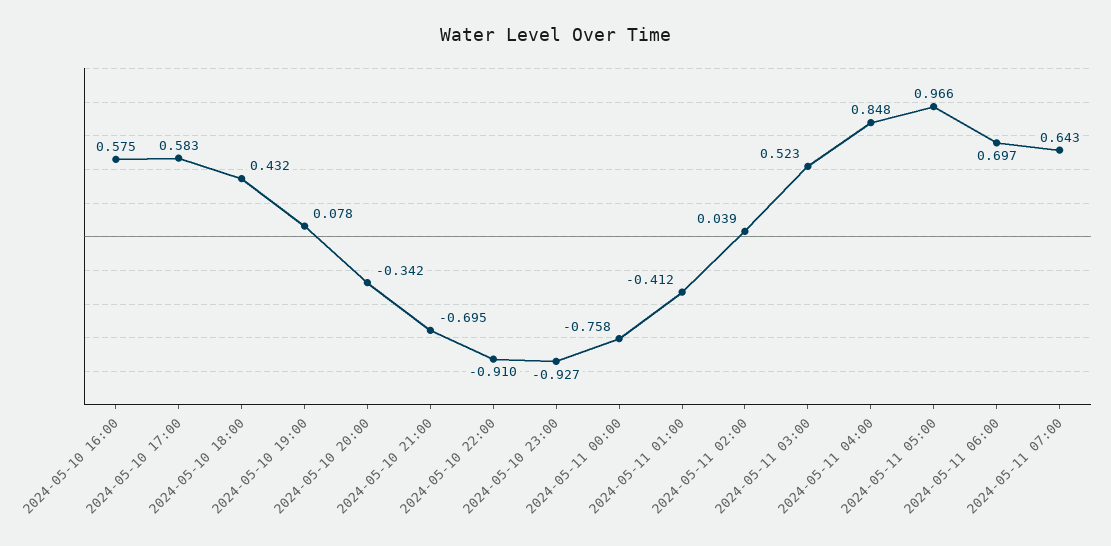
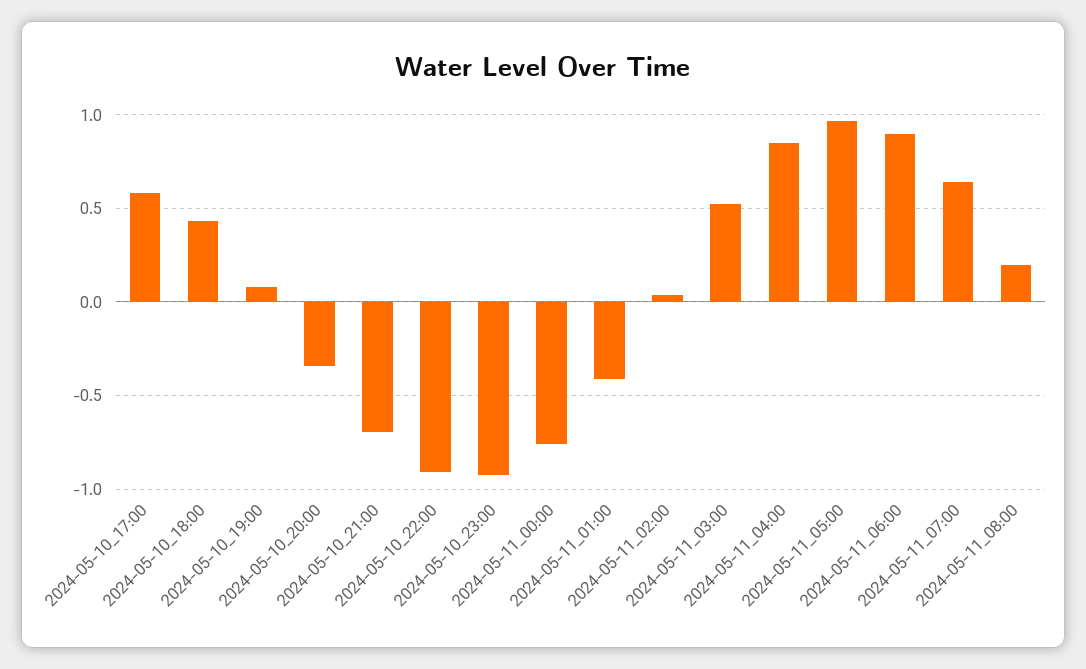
2024-05-10 16:00: 0.575 -> none
2024-05-11 06:00: 0.697 -> 0.9
2024-05-11_08:00: none -> 0.2

